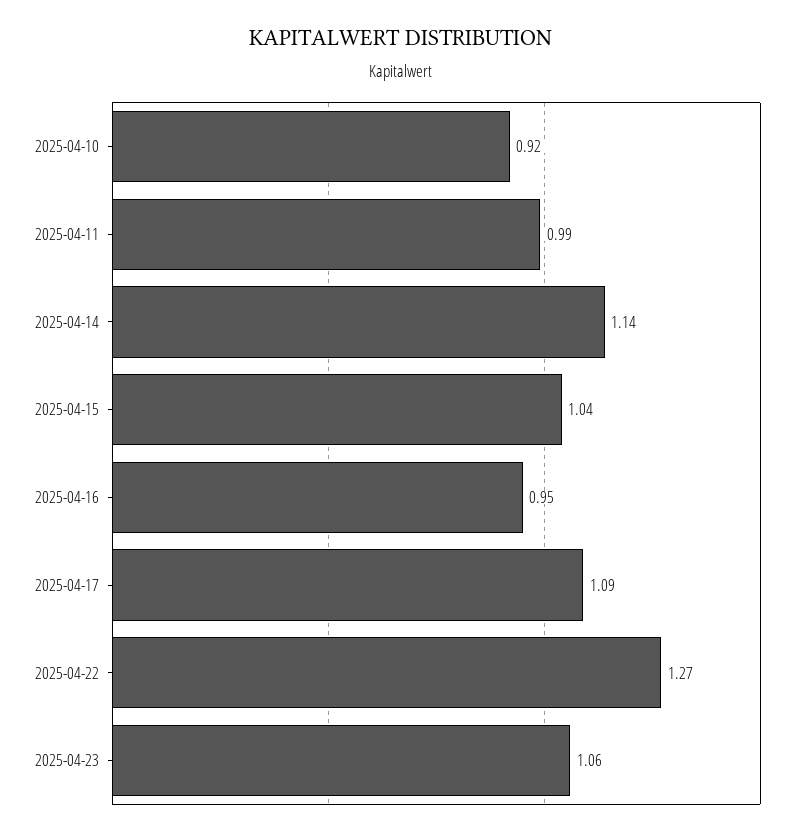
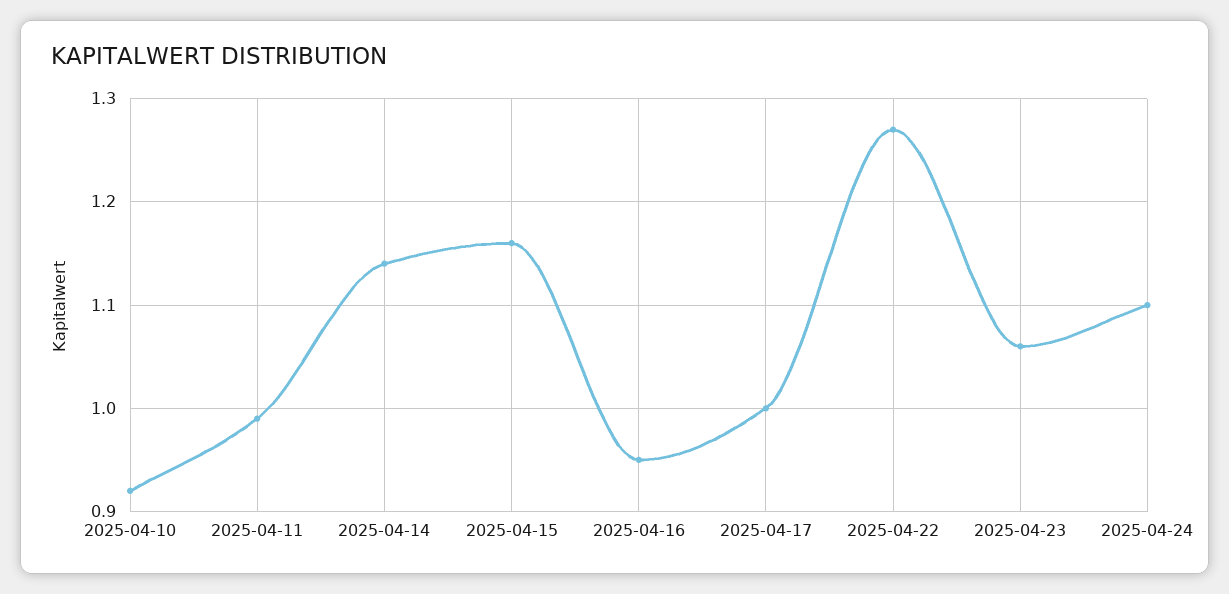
2025-04-15: 1.04 -> 1.16
2025-04-17: 1.09 -> 1
2025-04-24: none -> 1.1

